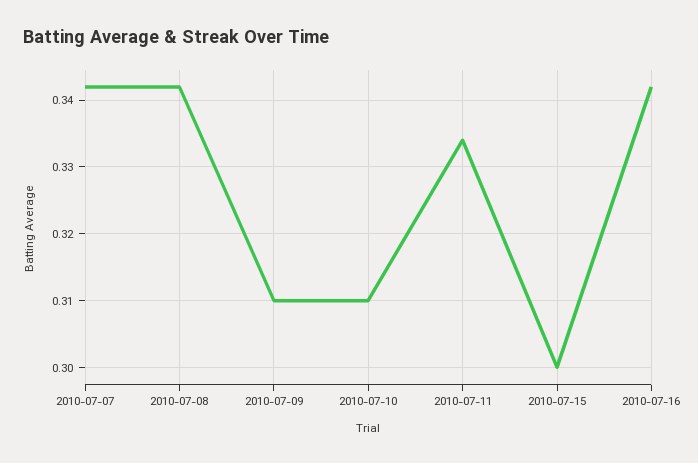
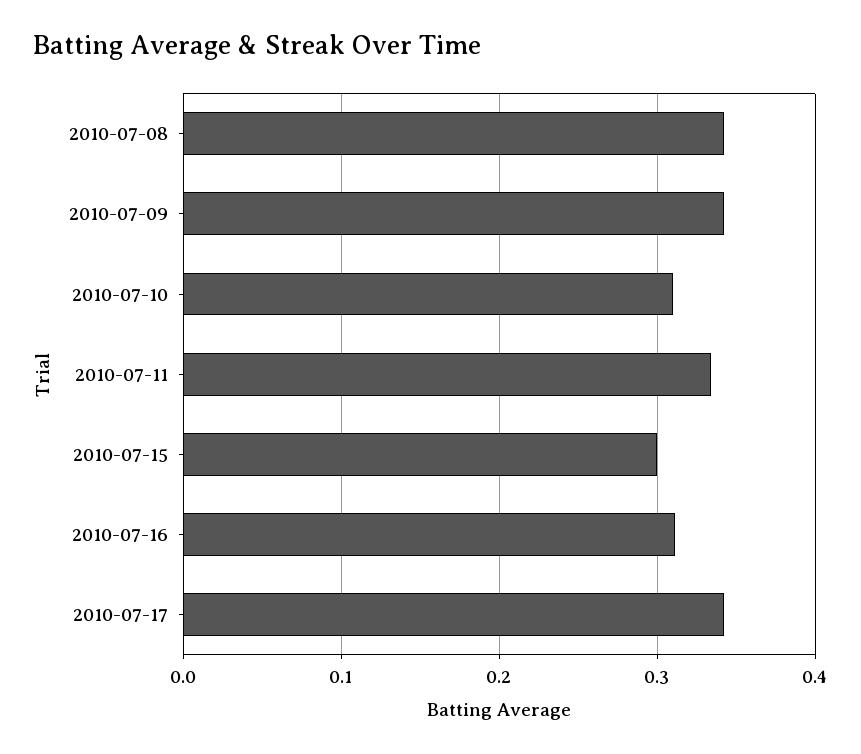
2010-07-07: 0.342 -> none
2010-07-09: 0.31 -> 0.34
2010-07-16: 0.342 -> 0.31
2010-07-17: none -> 0.34

